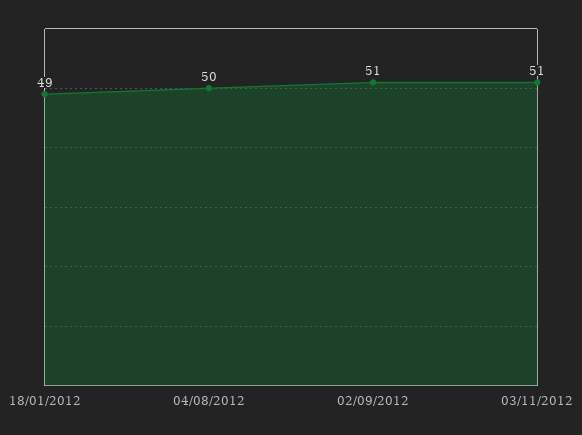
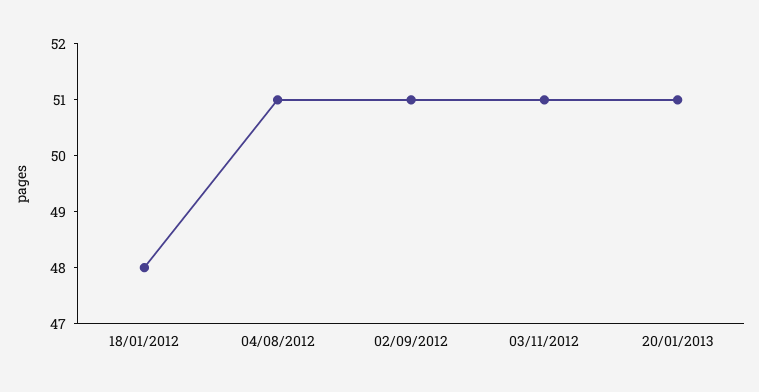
18/01/2012: 49 -> 48
04/08/2012: 50 -> 51
20/01/2013: none -> 51

